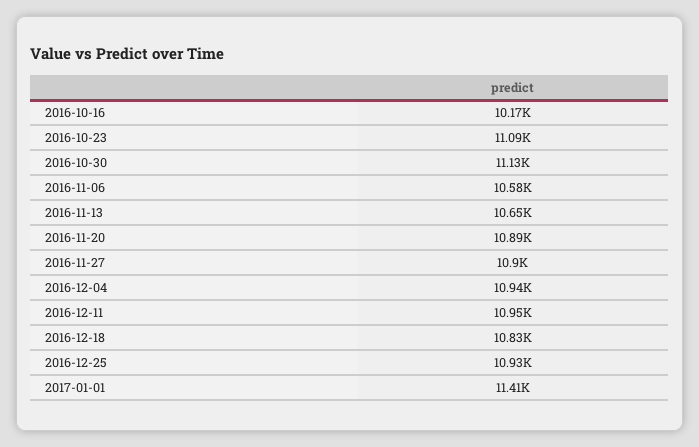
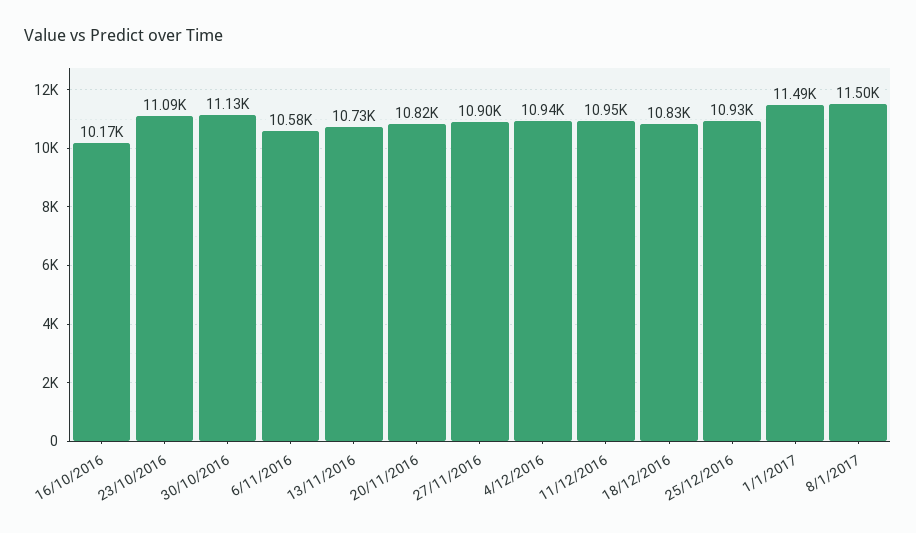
2016-11-13: 10650 -> 10730
2016-11-20: 10890 -> 10820
2017-01-01: 11410 -> 11490
8/1/2017: none -> 11500

